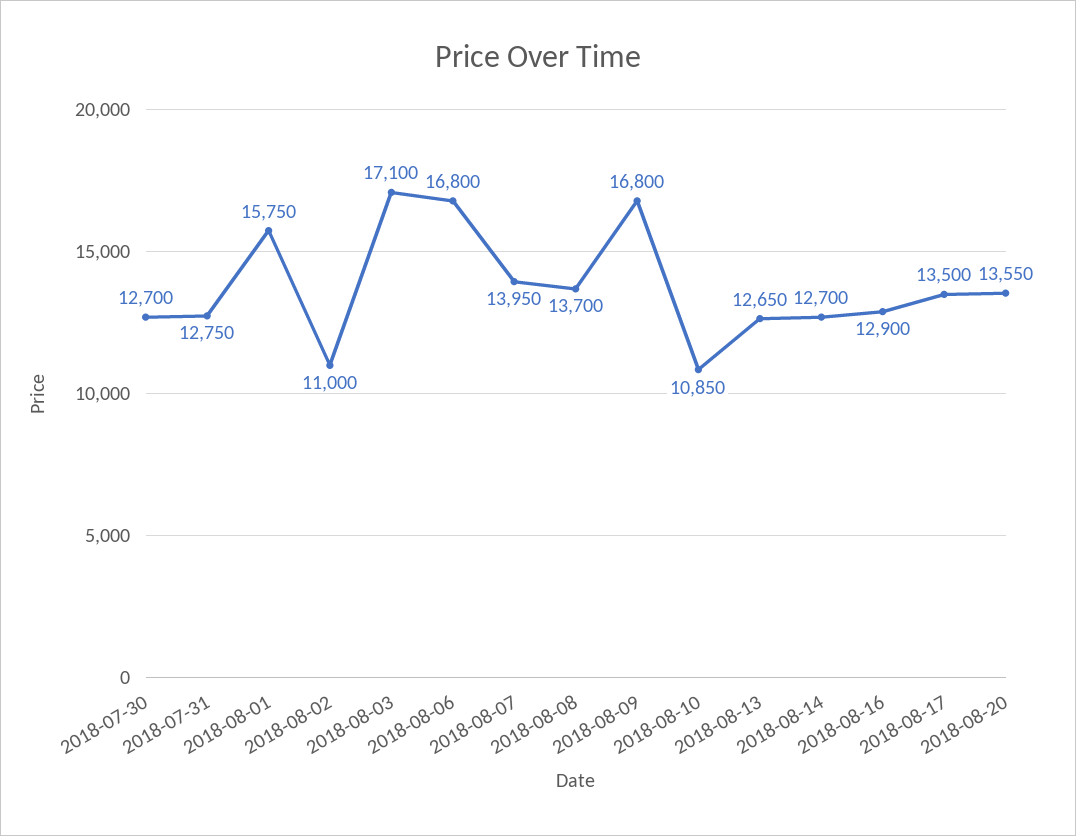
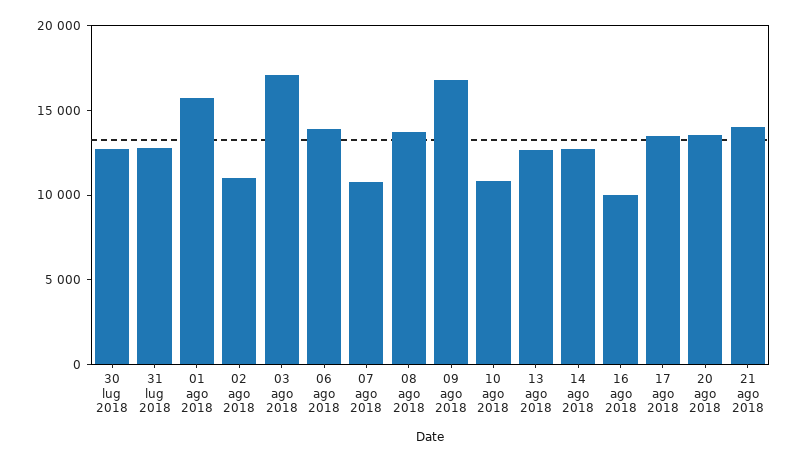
2018-08-06: 16800 -> 14000
2018-08-07: 13950 -> 11000
2018-08-16: 12900 -> 10000
21 ago 2018: none -> 14000

